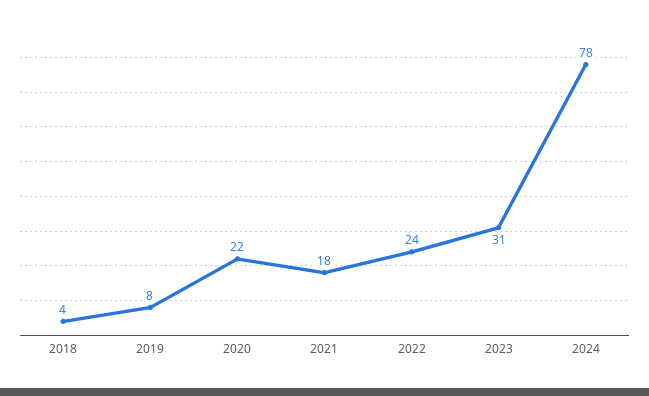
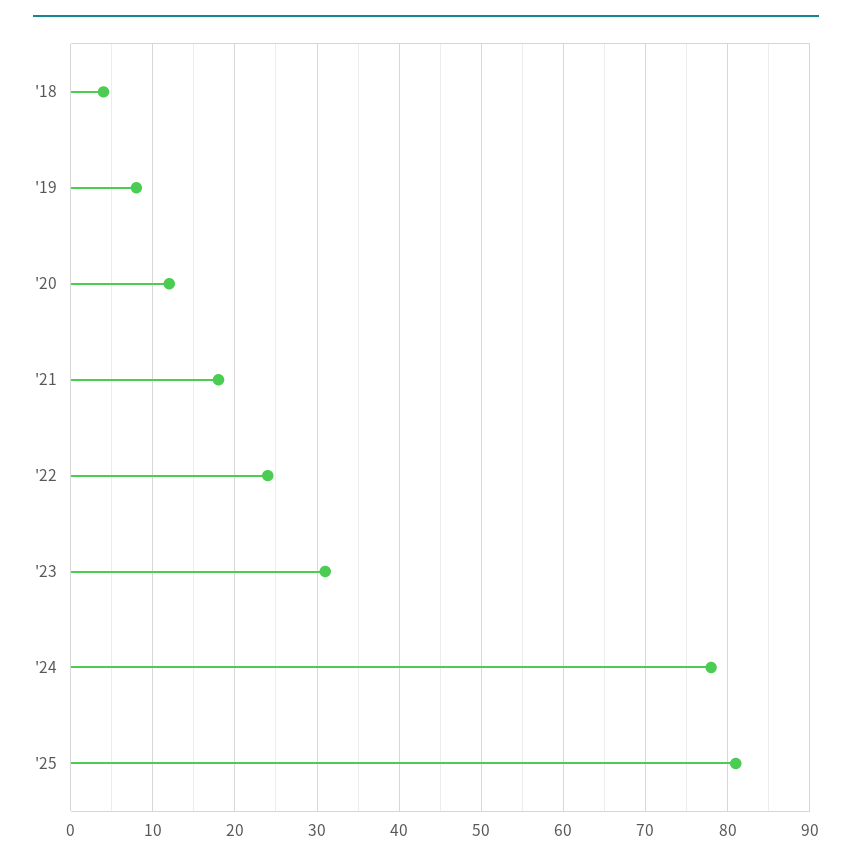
2020: 22 -> 12
'25: none -> 81

